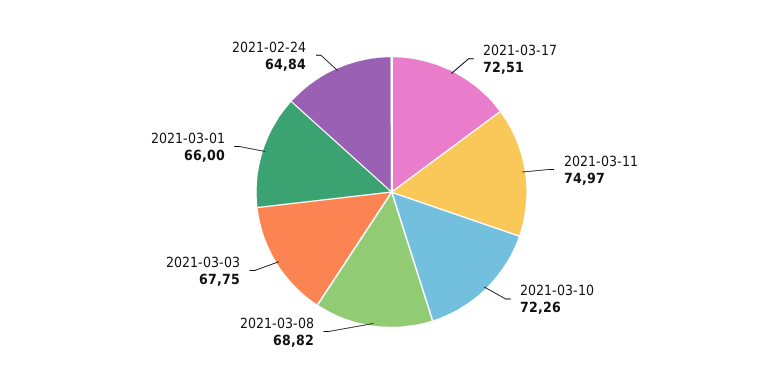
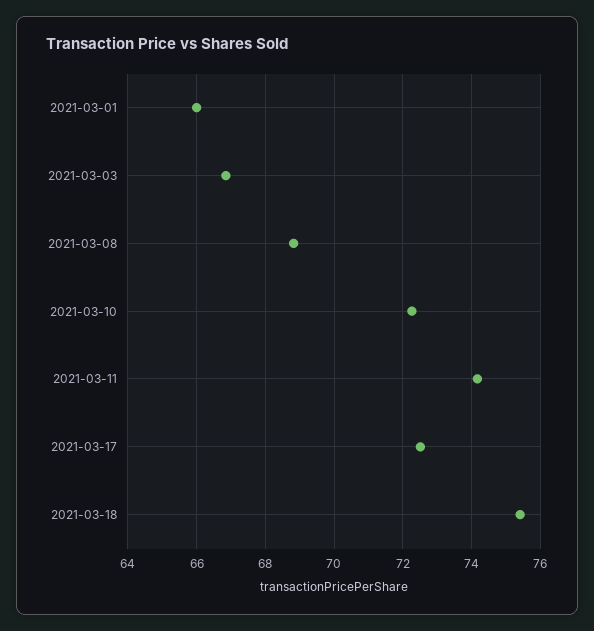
2021-03-11: 74.97 -> 74.2
2021-03-03: 67.75 -> 66.8
2021-02-24: 64.84 -> none
2021-03-18: none -> 75.4

